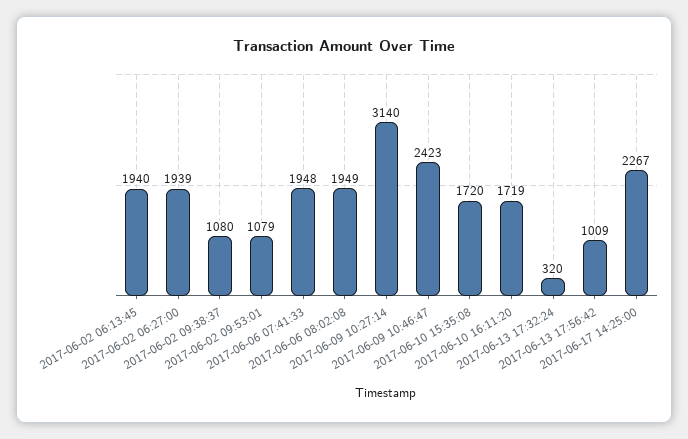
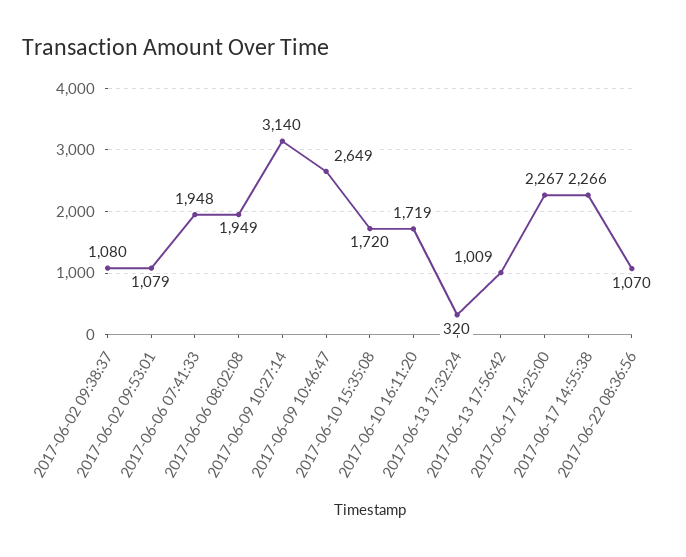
2017-06-02 06:13:45: 1940 -> none
2017-06-02 06:27:00: 1939 -> none
2017-06-09 10:46:47: 2423 -> 2649
2017-06-17 14:55:38: none -> 2266
2017-06-22 08:36:56: none -> 1070

